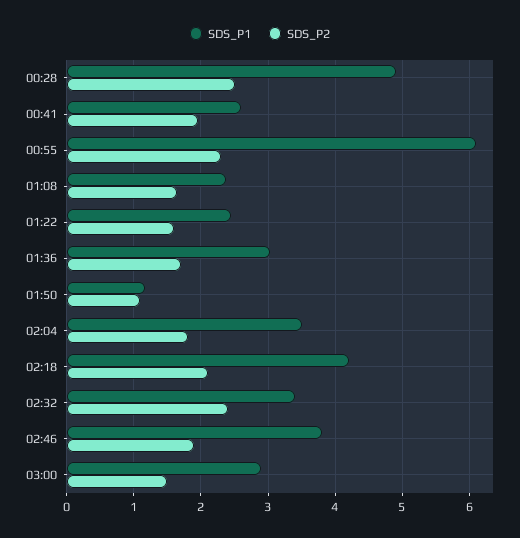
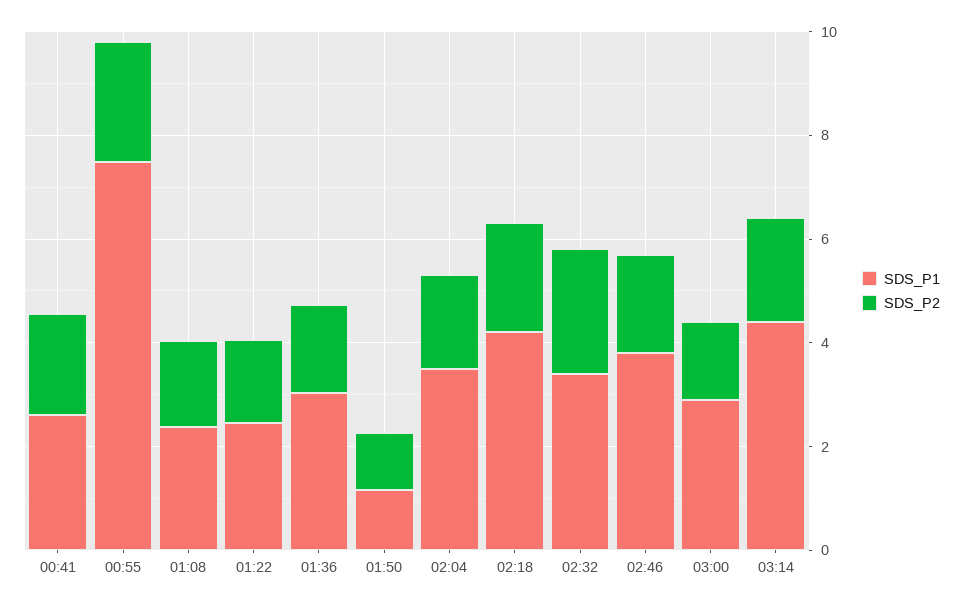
SDS_P1, 00:28: 4.9 -> none
SDS_P2, 00:28: 2.5 -> none
SDS_P1, 00:55: 6.1 -> 7.5
SDS_P1, 03:14: none -> 4.5
SDS_P2, 03:14: none -> 2

